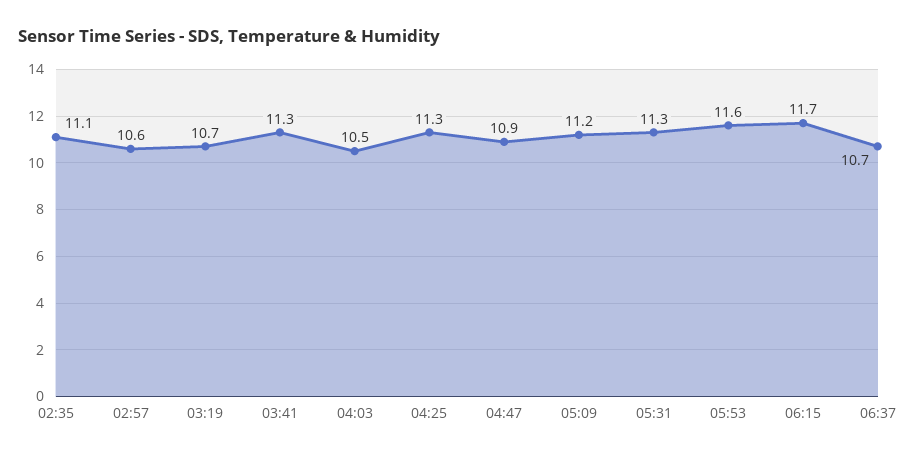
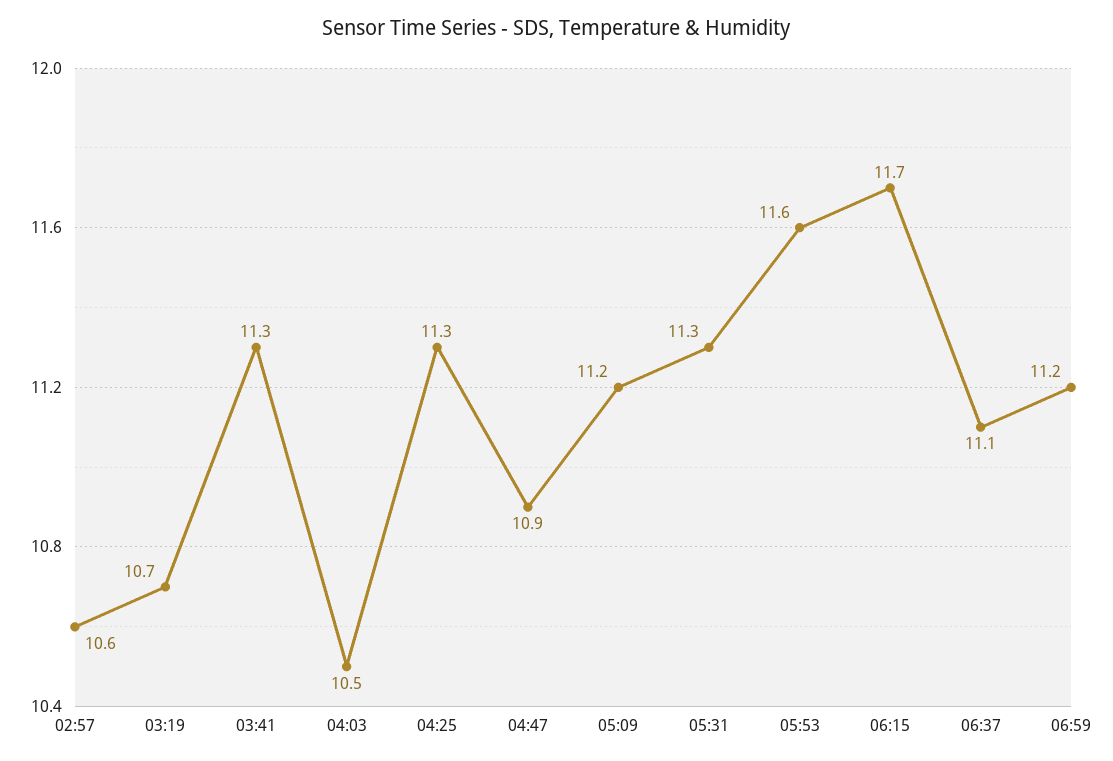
02:35: 11.1 -> none
06:37: 10.7 -> 11.1
06:59: none -> 11.2

